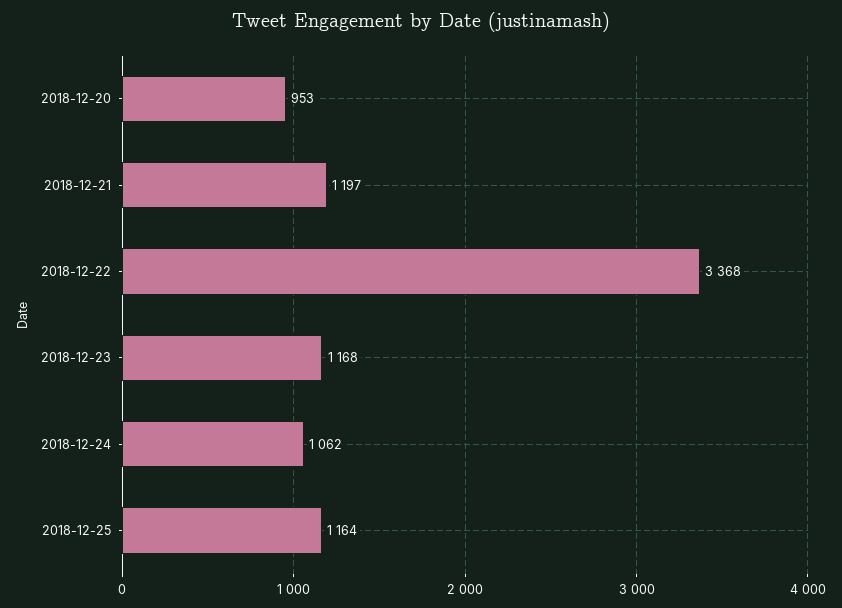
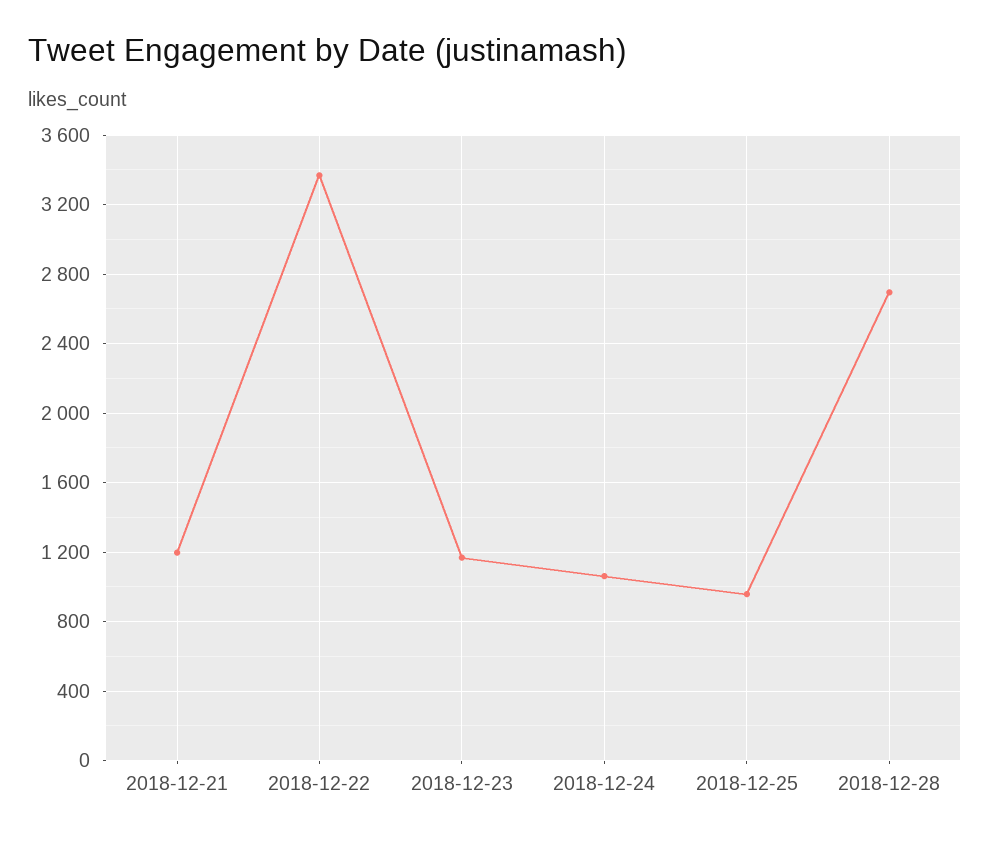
2018-12-20: 953 -> none
2018-12-25: 1164 -> 950
2018-12-28: none -> 2700

